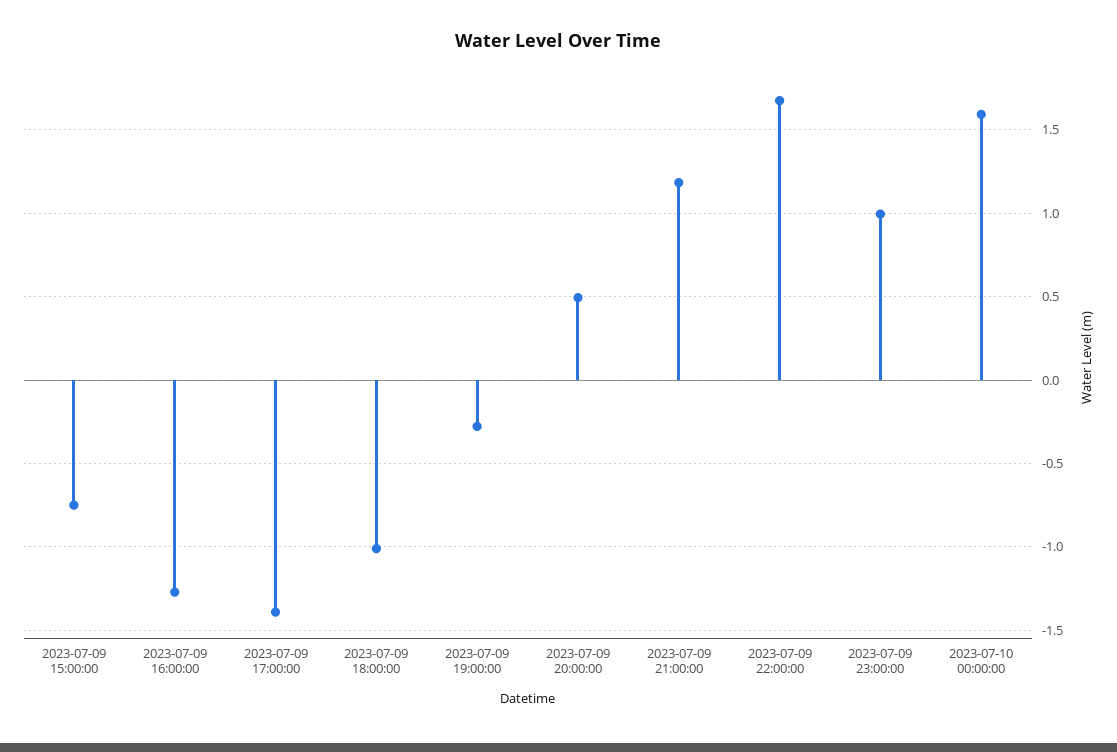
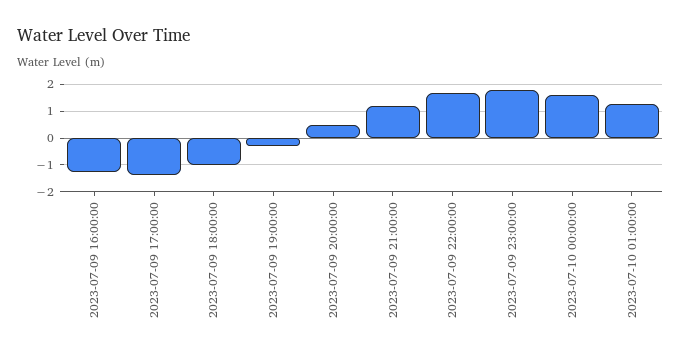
2023-07-09 15:00:00: -0.75 -> none
2023-07-09 23:00:00: 1 -> 1.75
2023-07-10 01:00:00: none -> 1.25

